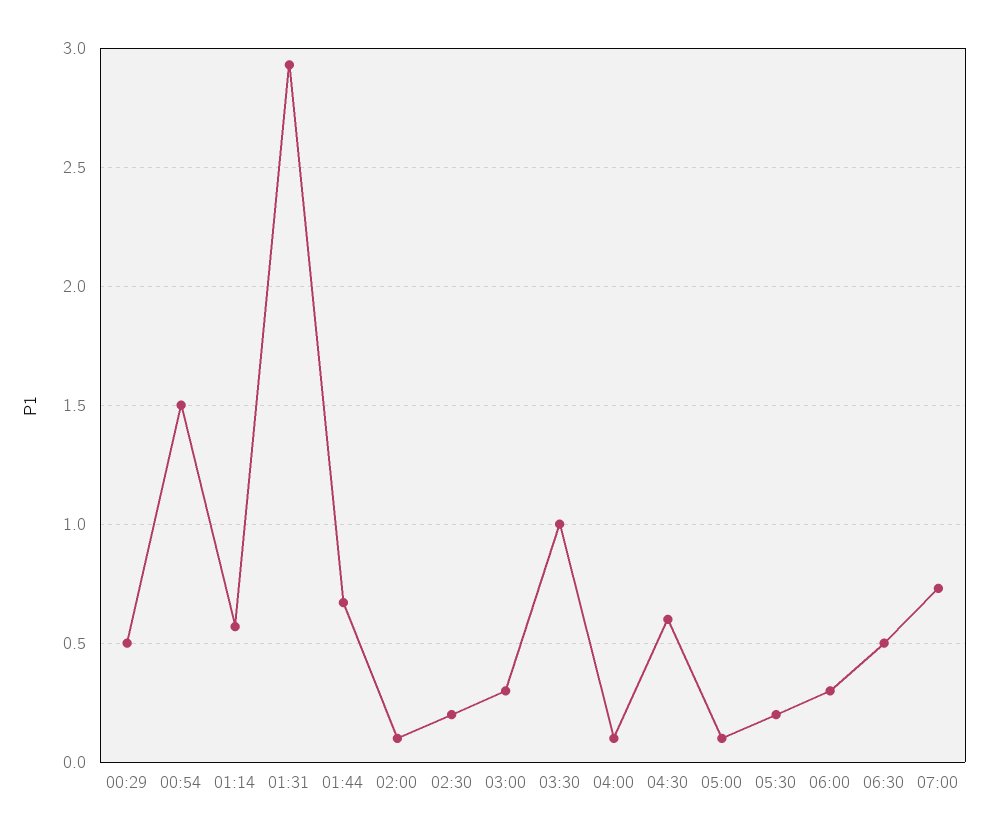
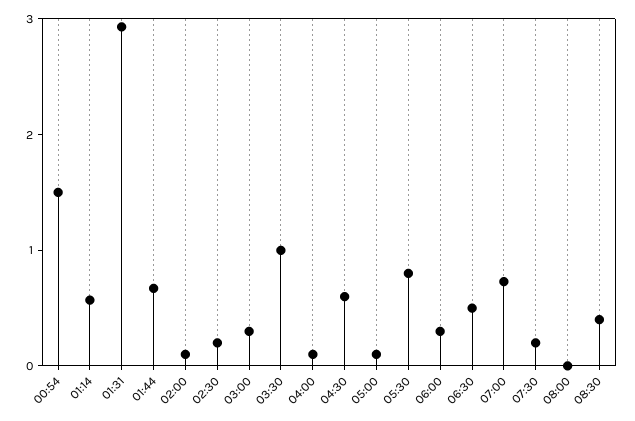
00:29: 0.5 -> none
05:30: 0.2 -> 0.8
07:30: none -> 0.2
08:00: none -> 0
08:30: none -> 0.4

